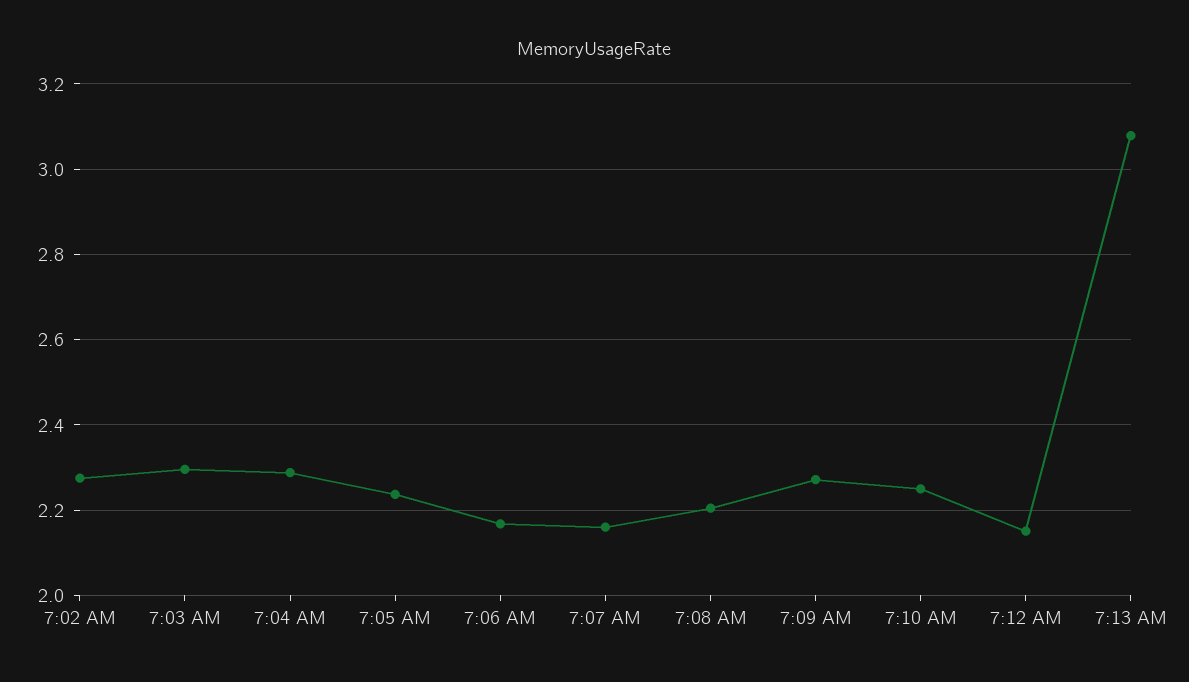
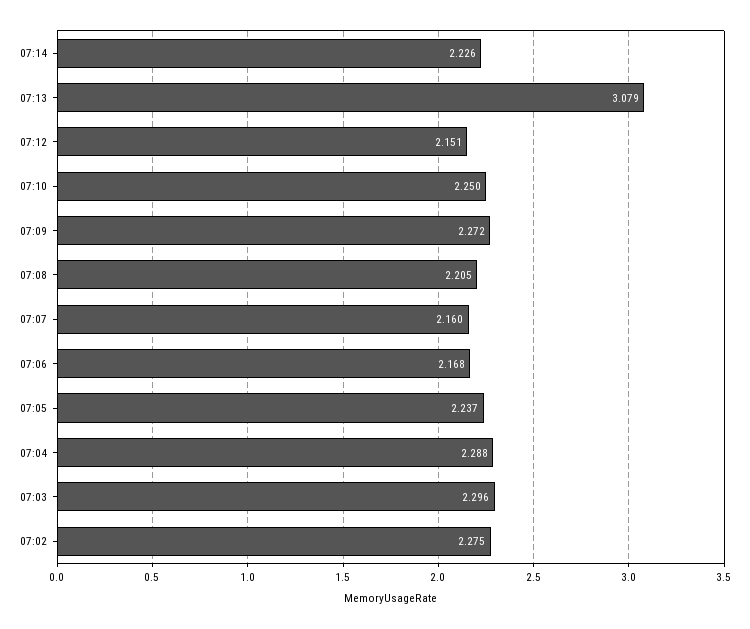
07:14: none -> 2.226

